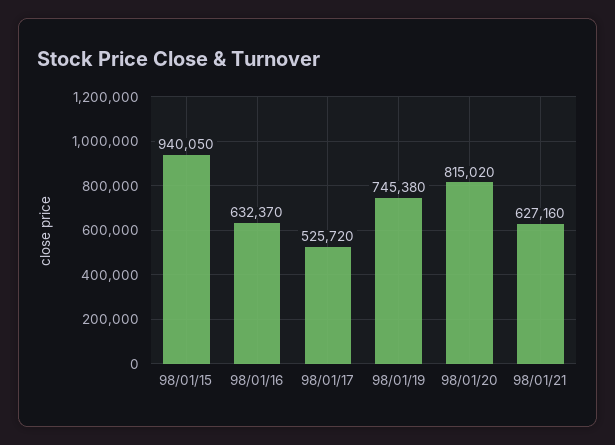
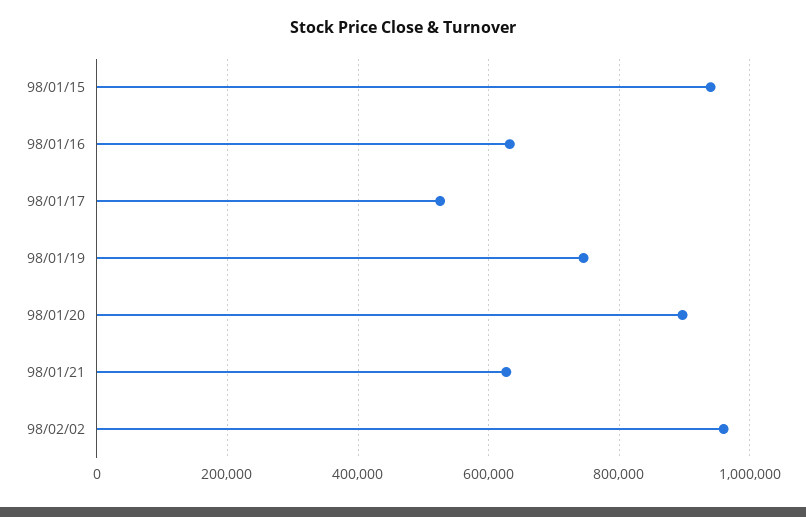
98/01/20: 815020 -> 900000
98/02/02: none -> 960000

